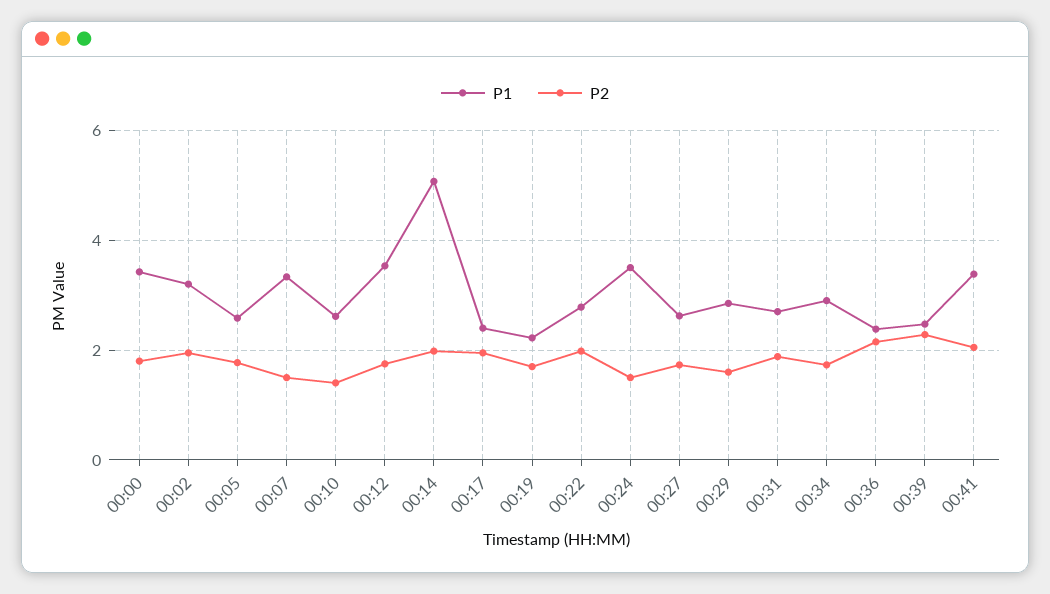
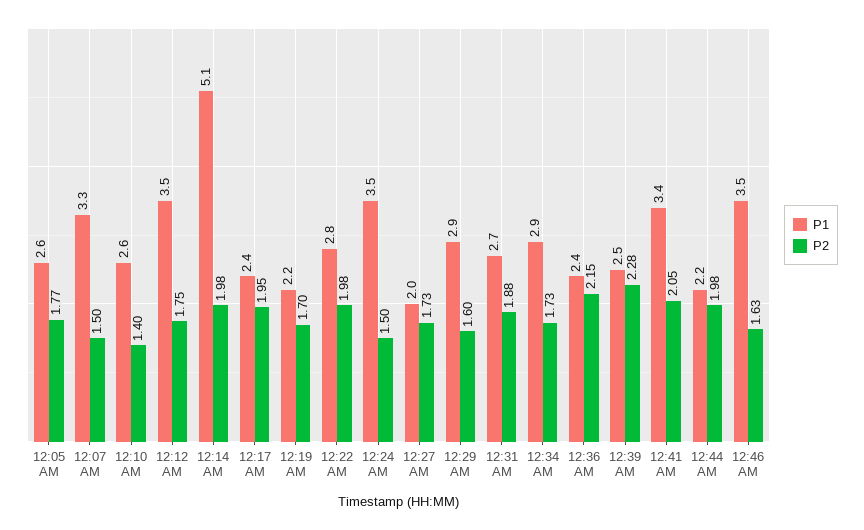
P1, 00:00: 3.4 -> none
P2, 00:00: 1.8 -> none
P1, 00:02: 3.2 -> none
P2, 00:02: 2 -> none
P1, 00:27: 2.6 -> 2
P1, 12:44 AM: none -> 2.2
P2, 12:44 AM: none -> 1.98
P1, 12:46 AM: none -> 3.5
P2, 12:46 AM: none -> 1.63

